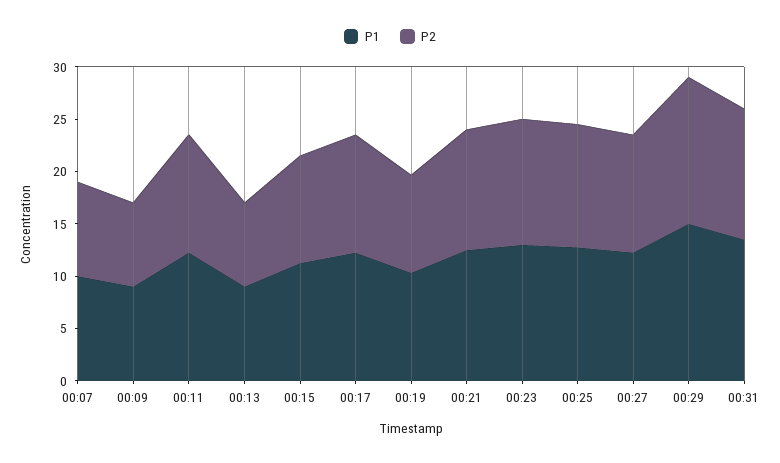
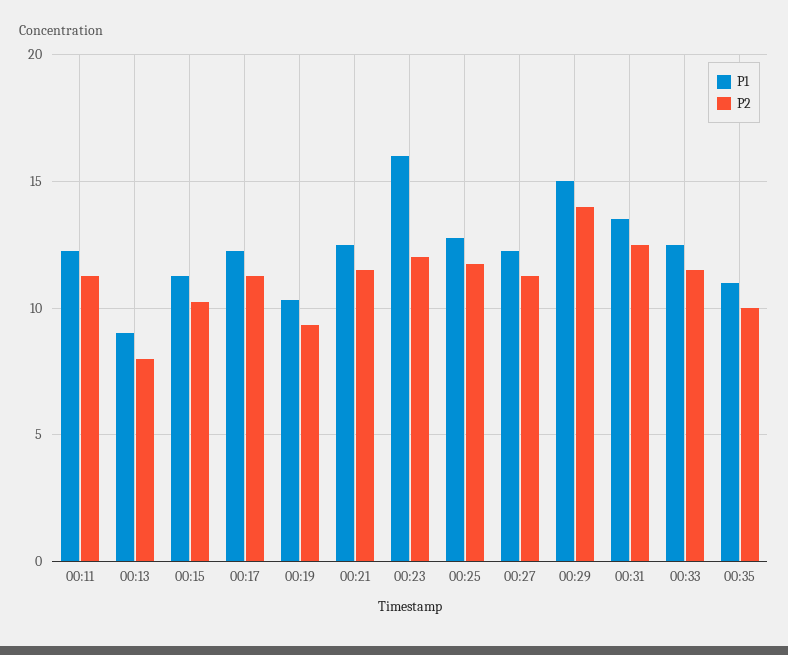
P1, 00:07: 10 -> none
P2, 00:07: 9 -> none
P1, 00:09: 9 -> none
P2, 00:09: 8 -> none
P1, 00:23: 13 -> 16
P1, 00:33: none -> 12.5
P2, 00:33: none -> 11.5
P1, 00:35: none -> 11
P2, 00:35: none -> 10

